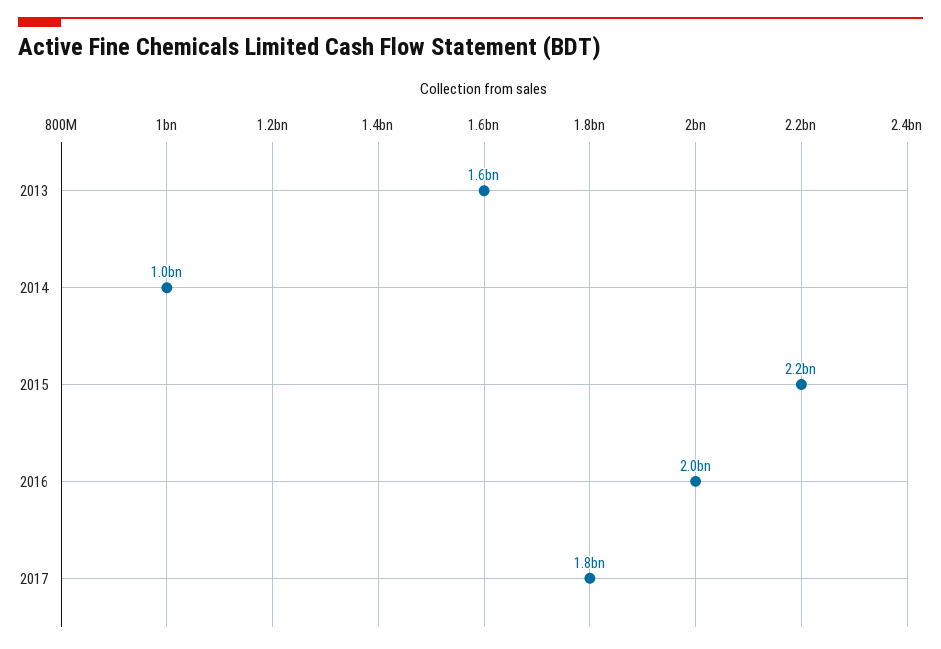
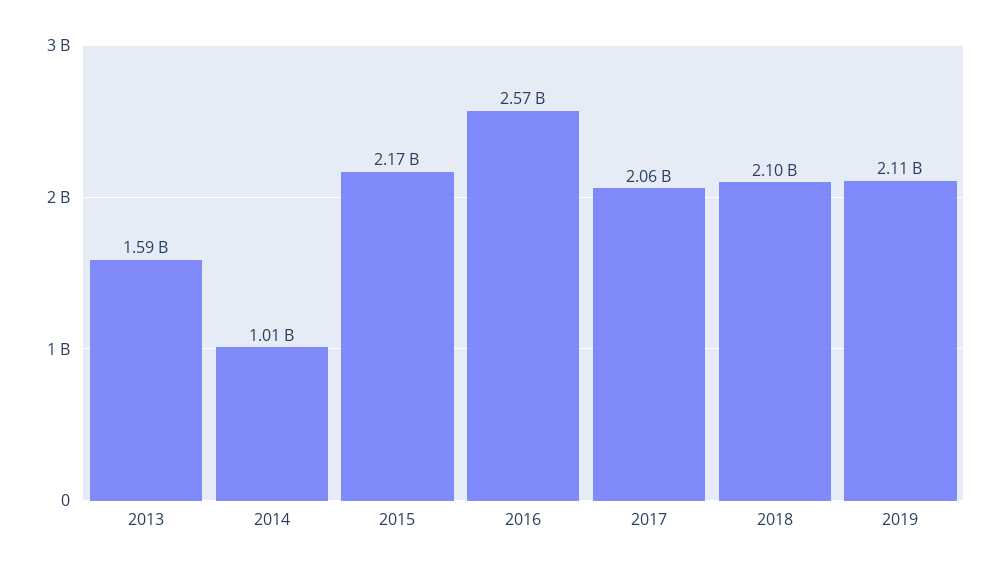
2016: 2000000000 -> 2570000000
2017: 1800000000 -> 2060000000
2018: none -> 2100000000
2019: none -> 2110000000

